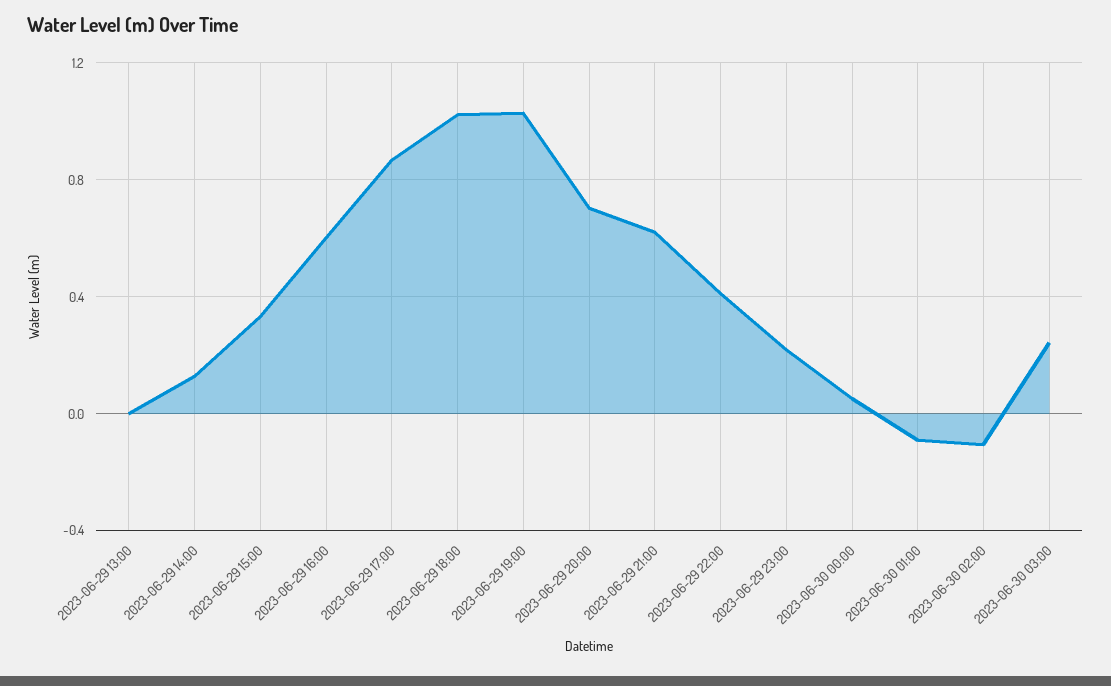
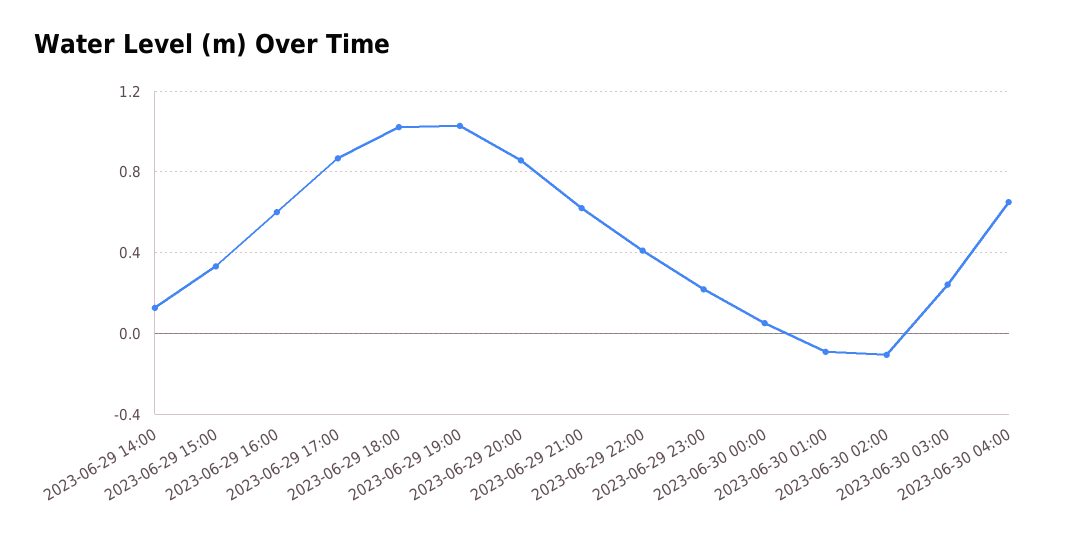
2023-06-29 13:00: 0 -> none
2023-06-29 20:00: 0.7 -> 0.85
2023-06-30 04:00: none -> 0.65

